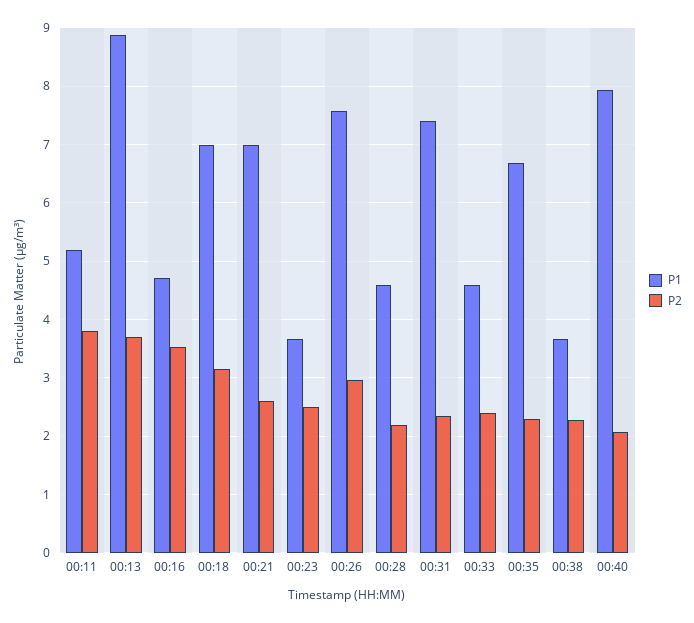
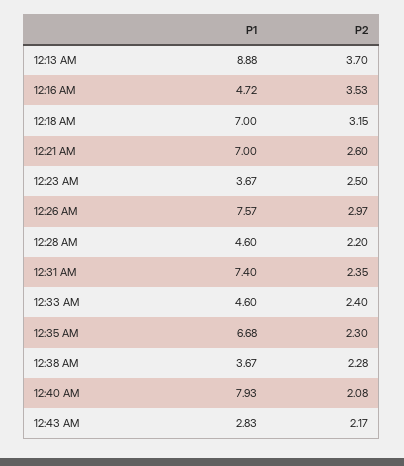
P1, 00:11: 5.2 -> none
P2, 00:11: 3.8 -> none
P1, 12:43 AM: none -> 2.83
P2, 12:43 AM: none -> 2.17

